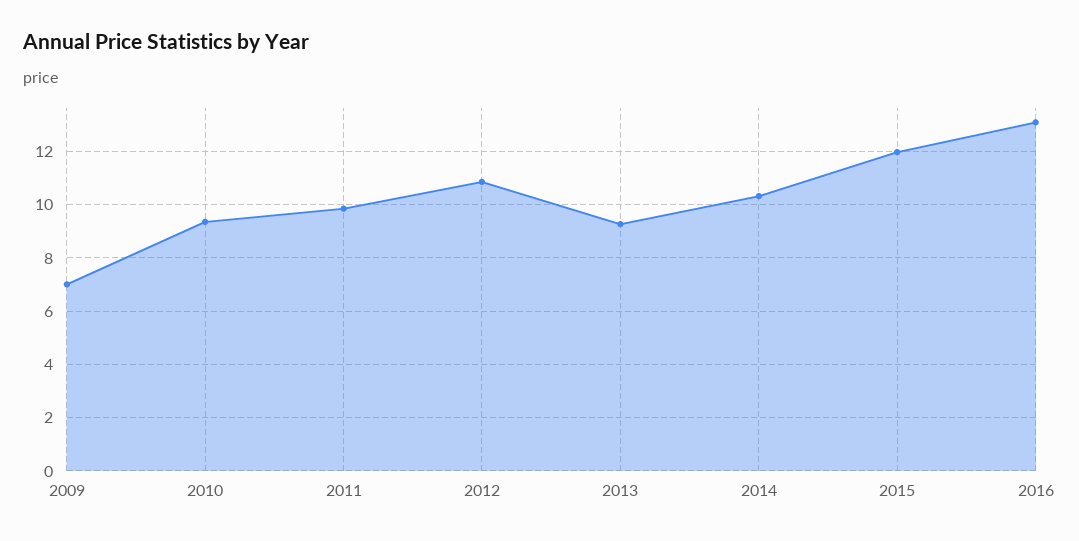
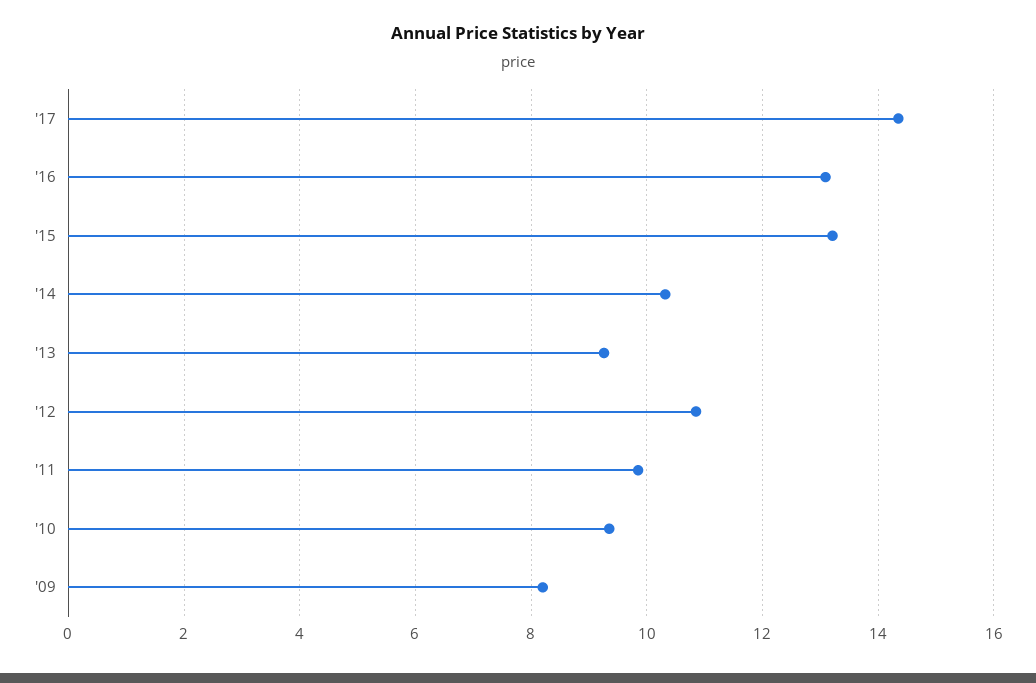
2009: 7 -> 8.2
2015: 12 -> 13.2
'17: none -> 14.4

